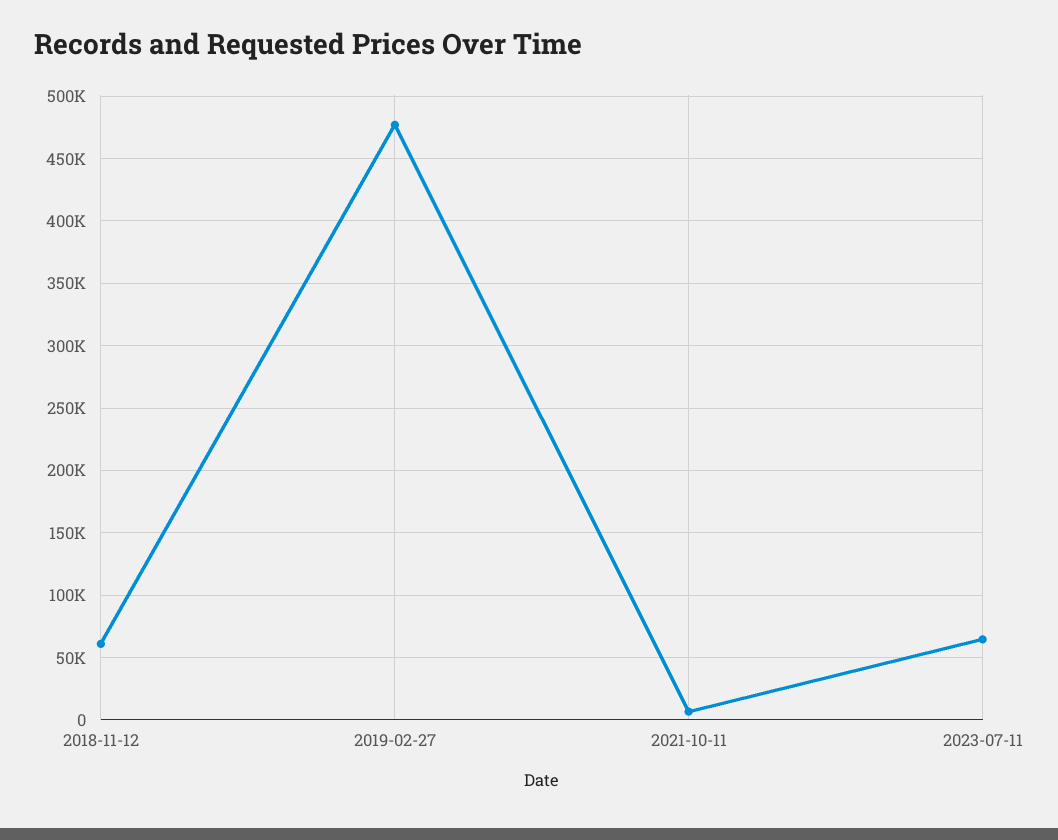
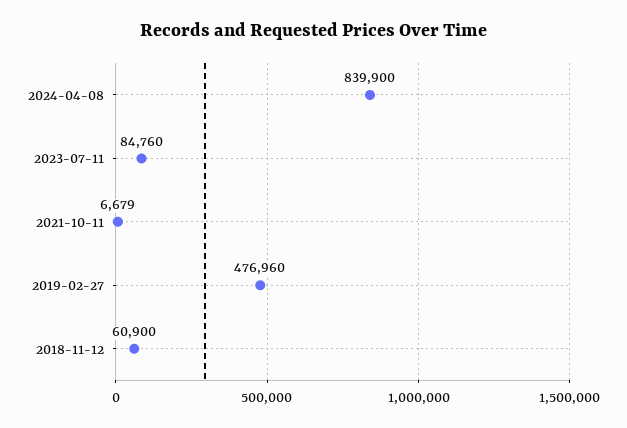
2023-07-11: 65000 -> 84760
2024-04-08: none -> 839900

